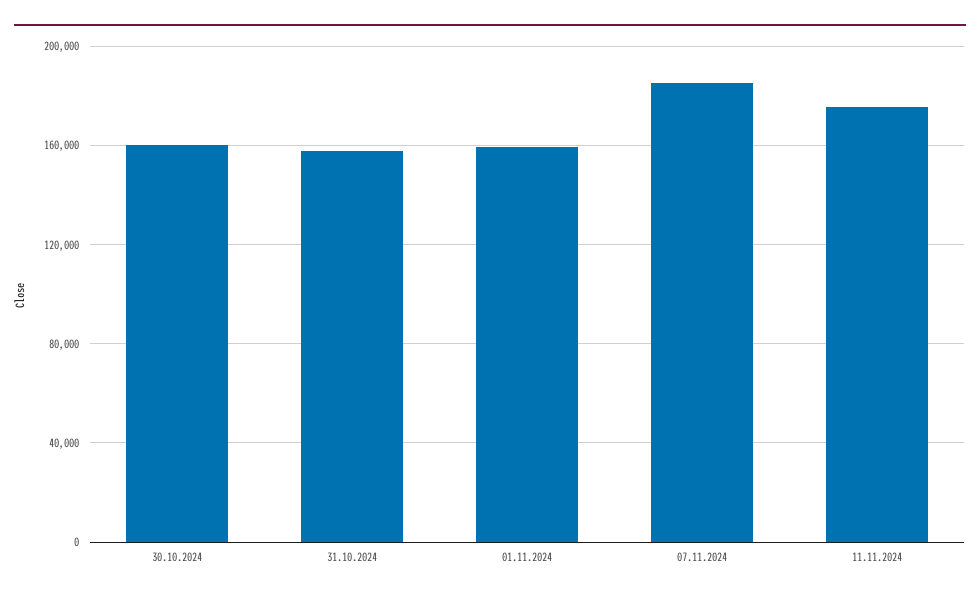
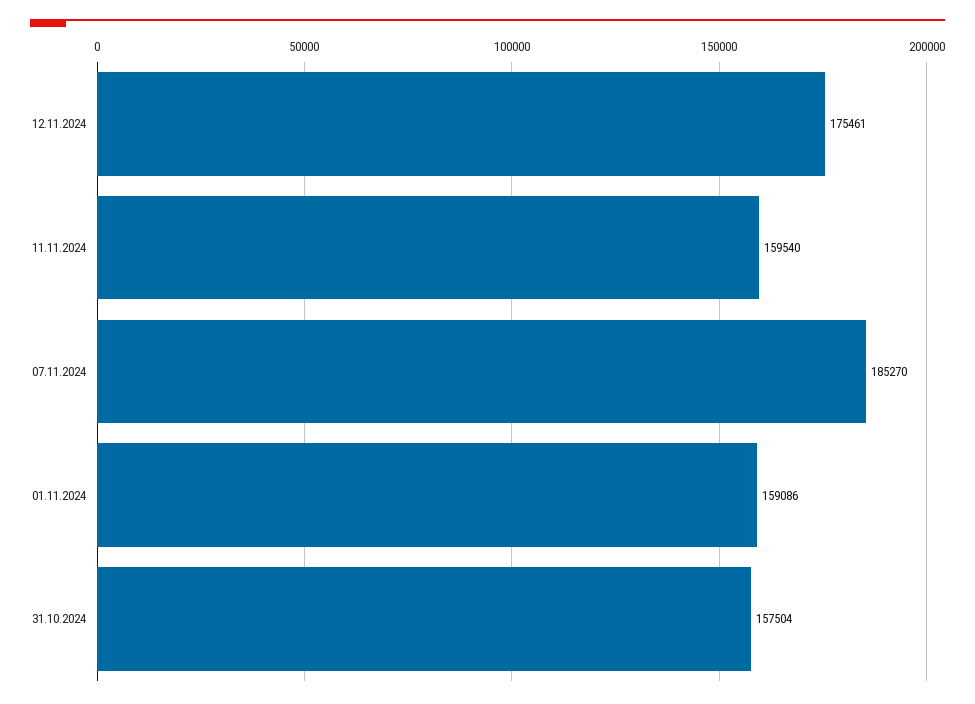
30.10.2024: 160000 -> none
11.11.2024: 175000 -> 159540
12.11.2024: none -> 175461

